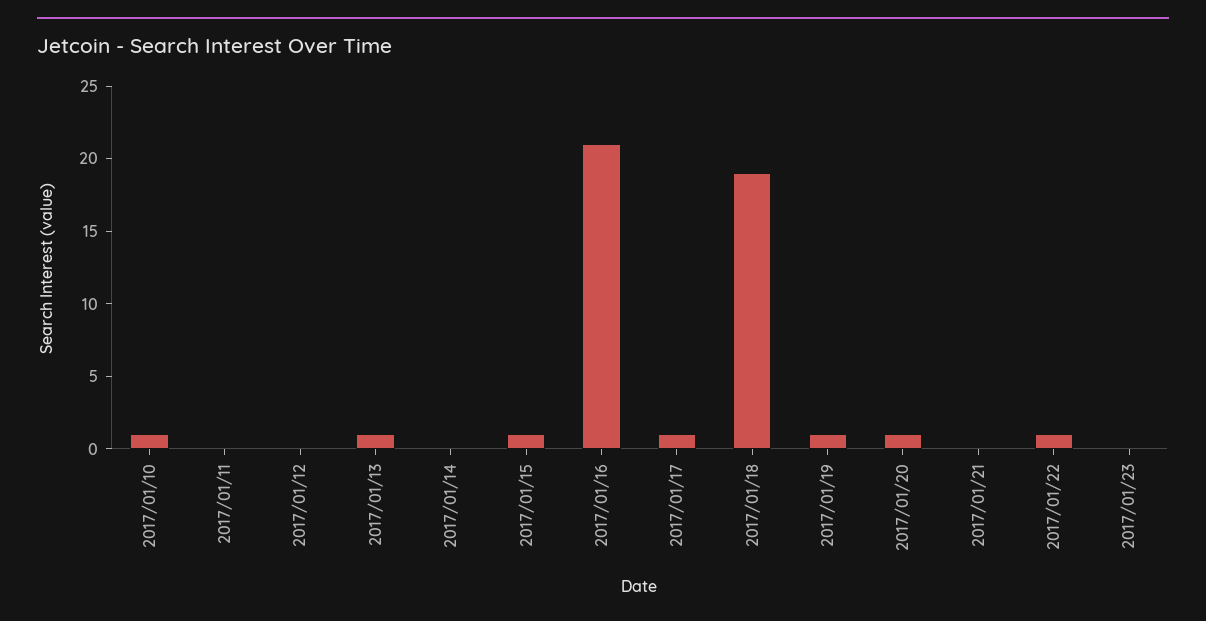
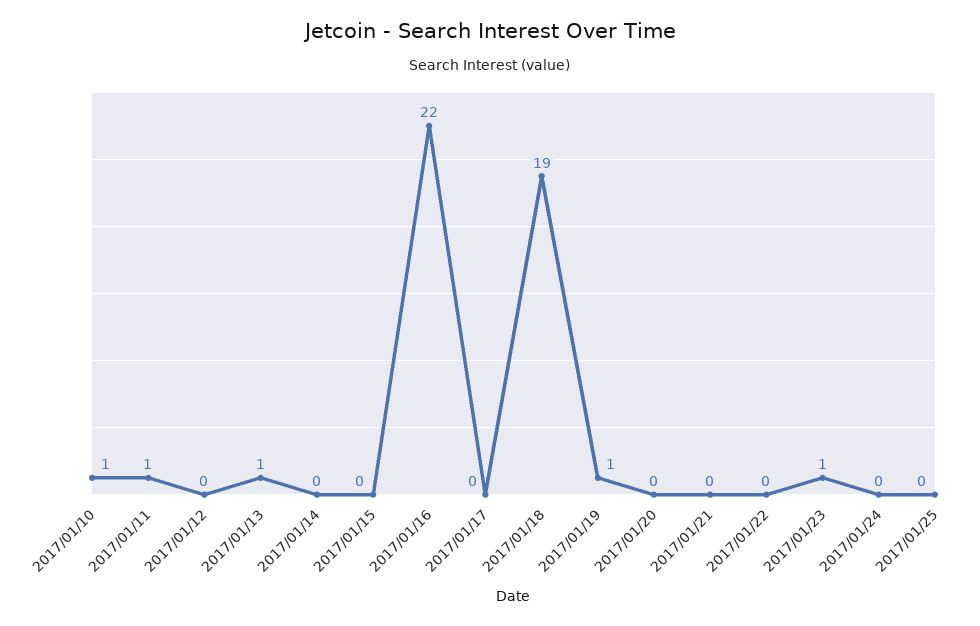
2017/01/11: 0 -> 1
2017/01/15: 1 -> 0
2017/01/16: 21 -> 22
2017/01/17: 1 -> 0
2017/01/20: 1 -> 0
2017/01/22: 1 -> 0
2017/01/23: 0 -> 1
2017/01/24: none -> 0
2017/01/25: none -> 0

